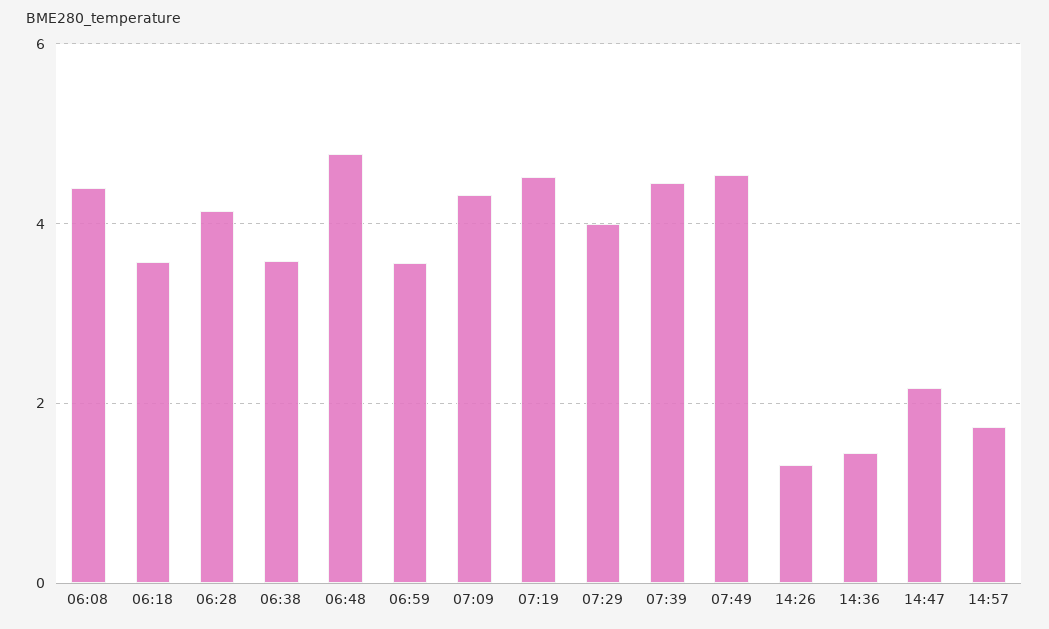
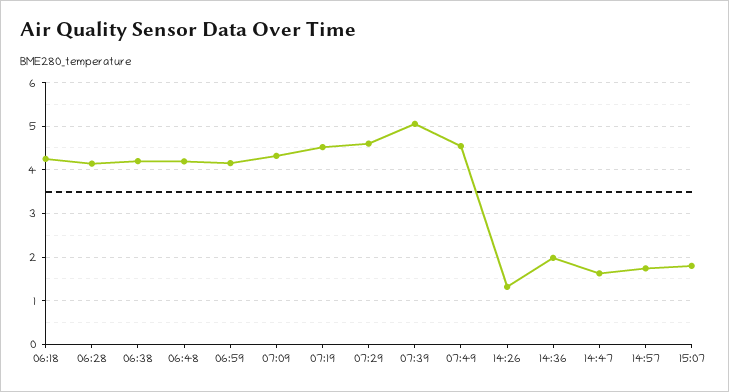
06:08: 4.4 -> none
06:18: 3.6 -> 4.2
06:38: 3.6 -> 4.2
06:48: 4.8 -> 4.2
06:59: 3.6 -> 4.2
07:29: 4 -> 4.6
07:39: 4.4 -> 5
14:36: 1.4 -> 2
14:47: 2.2 -> 1.6
15:07: none -> 1.8

